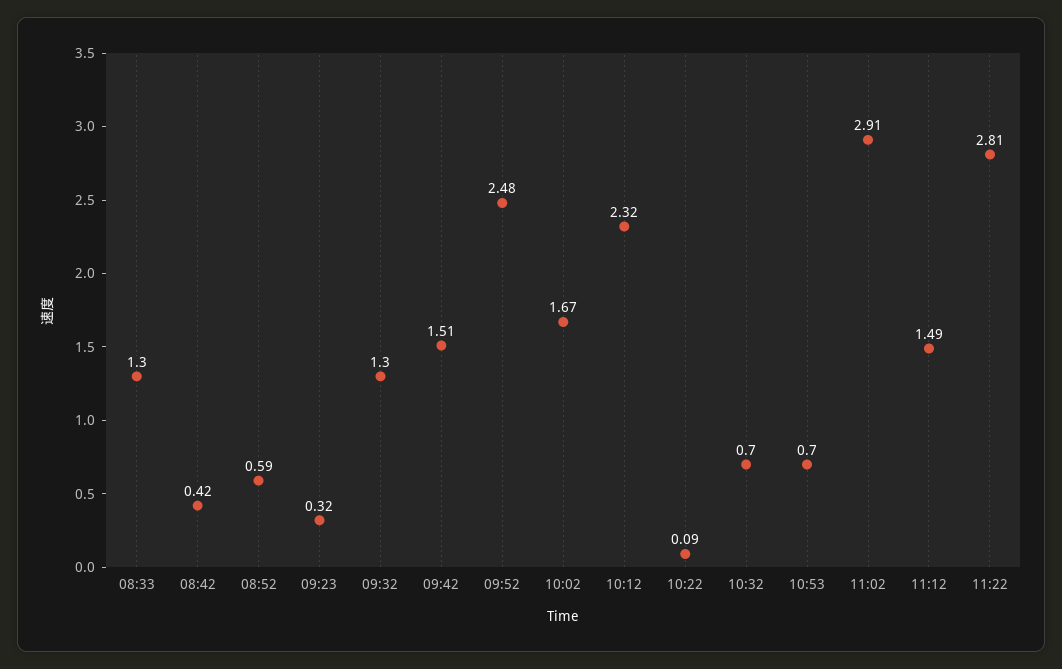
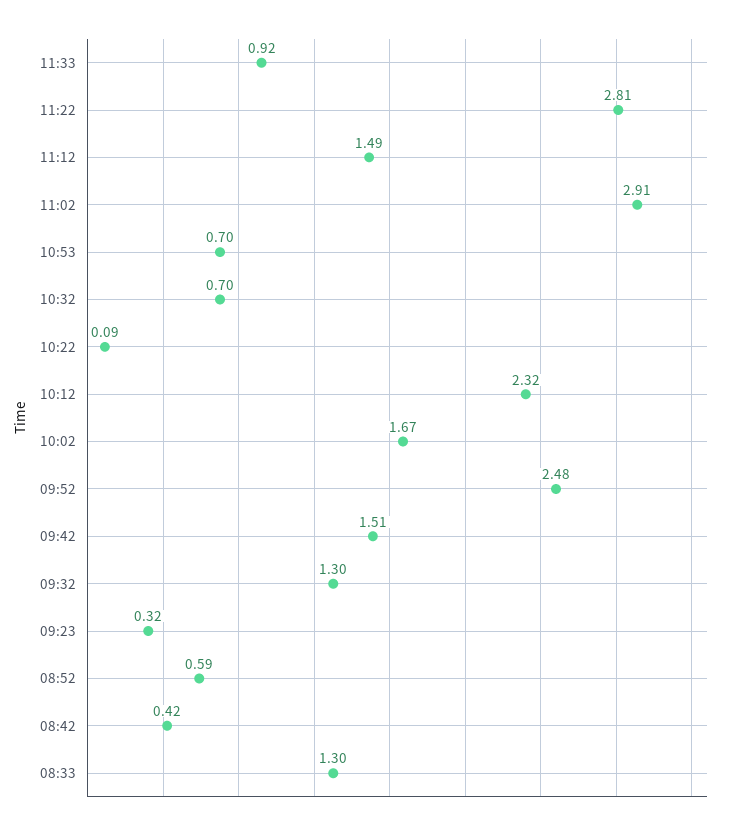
11:33: none -> 0.92

